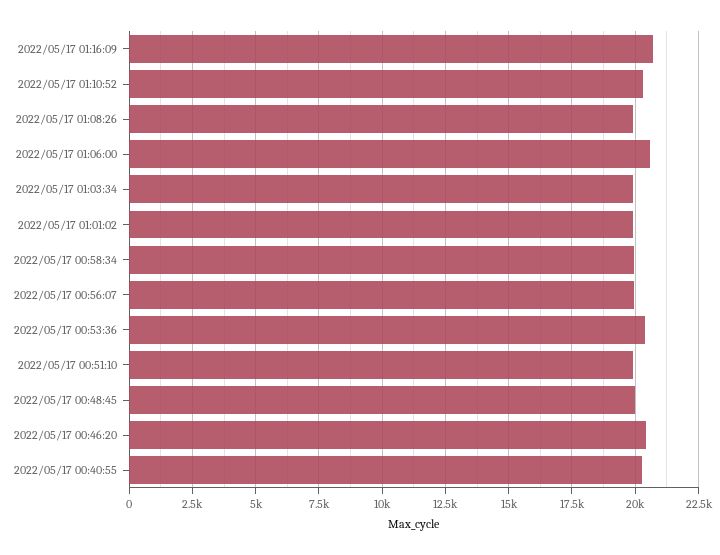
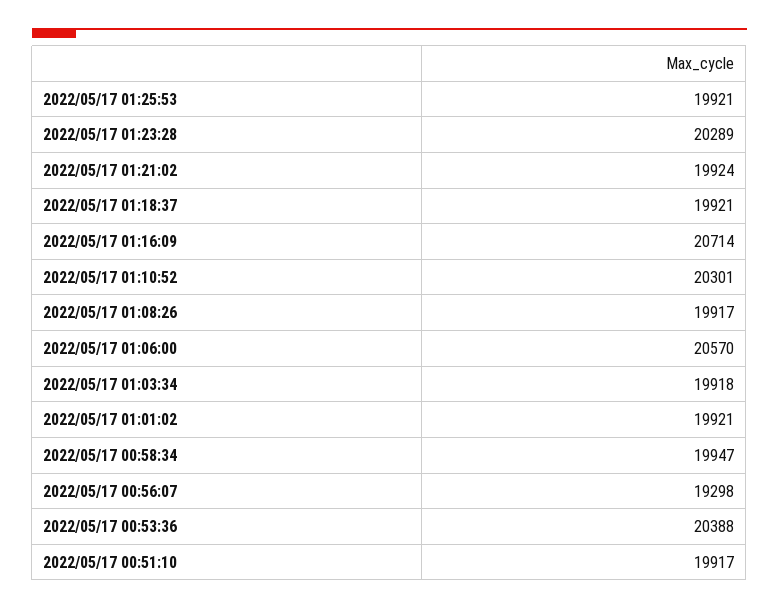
2022/05/17 00:56:07: 20000 -> 19298
2022/05/17 00:48:45: 20000 -> none
2022/05/17 00:46:20: 20500 -> none
2022/05/17 00:40:55: 20250 -> none
2022/05/17 01:25:53: none -> 19921
2022/05/17 01:23:28: none -> 20289
2022/05/17 01:21:02: none -> 19924
2022/05/17 01:18:37: none -> 19921

